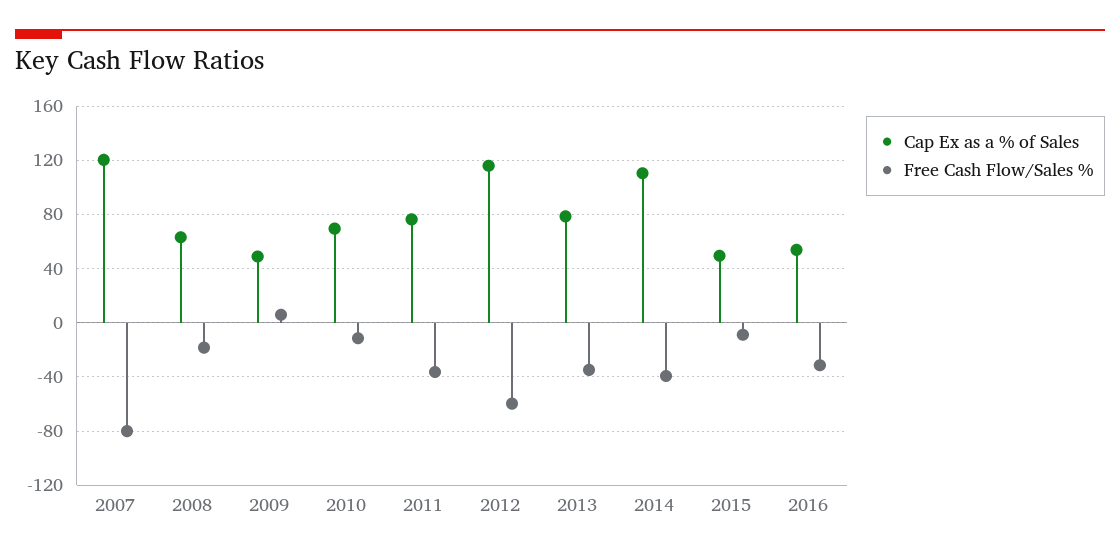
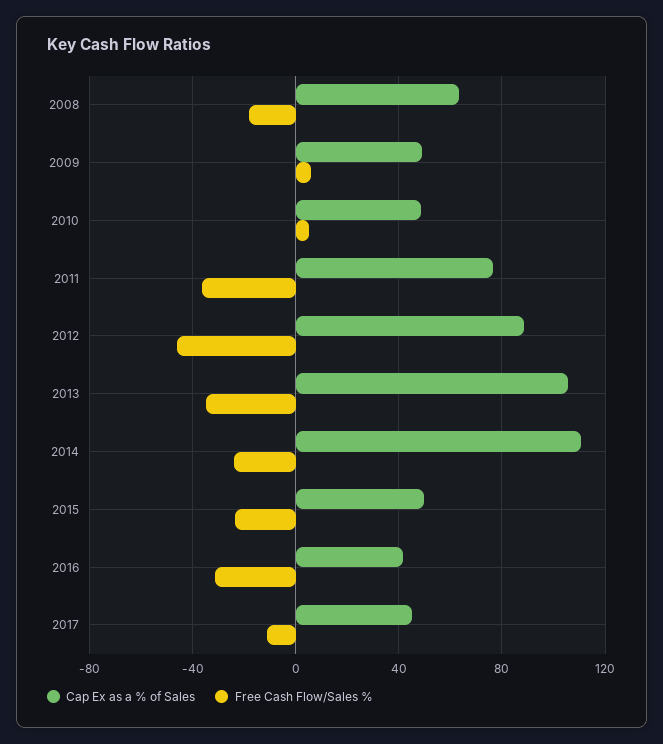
Cap Ex as a % of Sales, 2007: 120 -> none
Free Cash Flow/Sales %, 2007: -80 -> none
Cap Ex as a % of Sales, 2010: 70 -> 50
Free Cash Flow/Sales %, 2010: -10 -> 5
Cap Ex as a % of Sales, 2012: 115 -> 90
Free Cash Flow/Sales %, 2012: -60 -> -45
Cap Ex as a % of Sales, 2013: 80 -> 105
Free Cash Flow/Sales %, 2014: -40 -> -25
Free Cash Flow/Sales %, 2015: -10 -> -25
Cap Ex as a % of Sales, 2016: 55 -> 40
Cap Ex as a % of Sales, 2017: none -> 45
Free Cash Flow/Sales %, 2017: none -> -10

